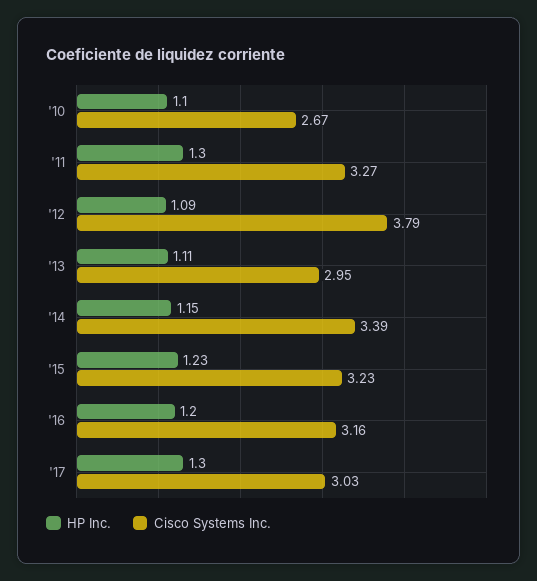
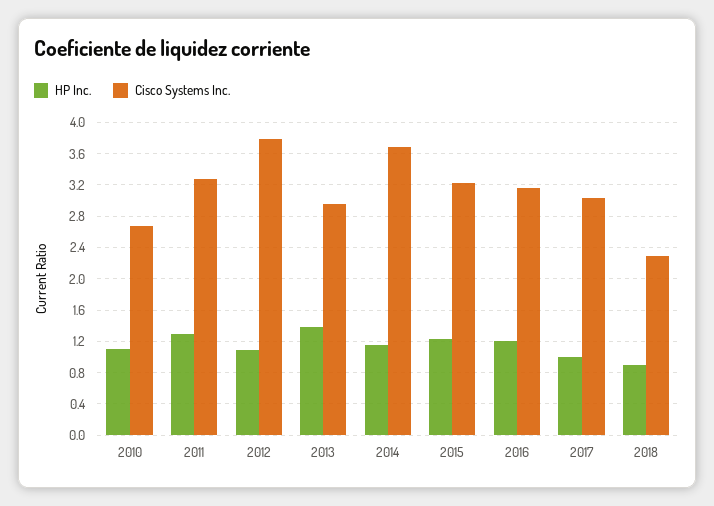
HP Inc., '13: 1.11 -> 1.4
Cisco Systems Inc., '14: 3.39 -> 3.7
HP Inc., '17: 1.3 -> 1
HP Inc., 2018: none -> 0.9
Cisco Systems Inc., 2018: none -> 2.3

